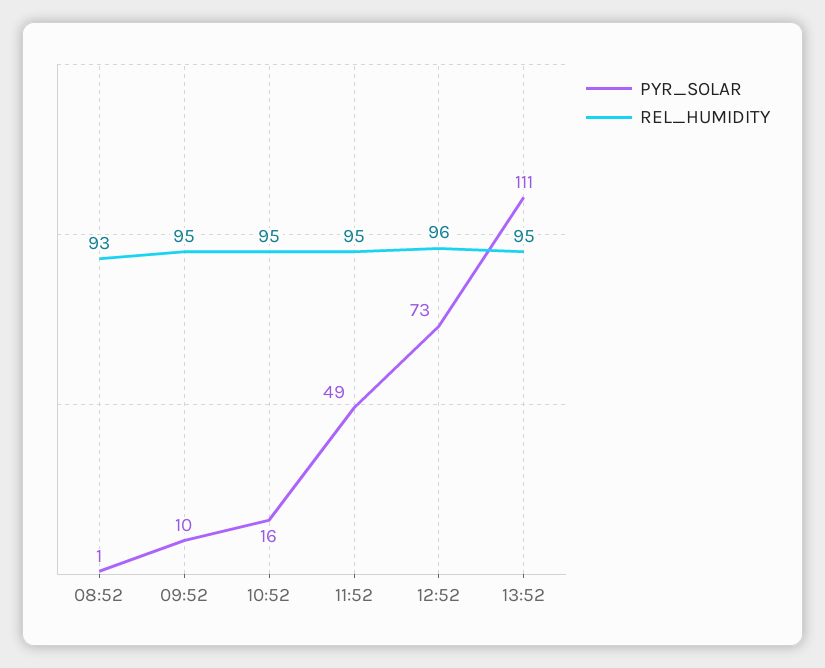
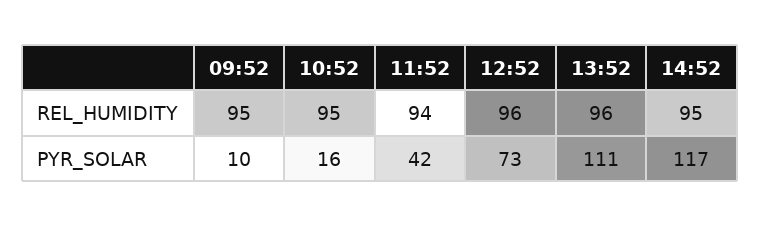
PYR_SOLAR, 08:52: 1 -> none
REL_HUMIDITY, 08:52: 93 -> none
PYR_SOLAR, 11:52: 49 -> 42
REL_HUMIDITY, 11:52: 95 -> 94
REL_HUMIDITY, 13:52: 95 -> 96
REL_HUMIDITY, 14:52: none -> 95
PYR_SOLAR, 14:52: none -> 117

